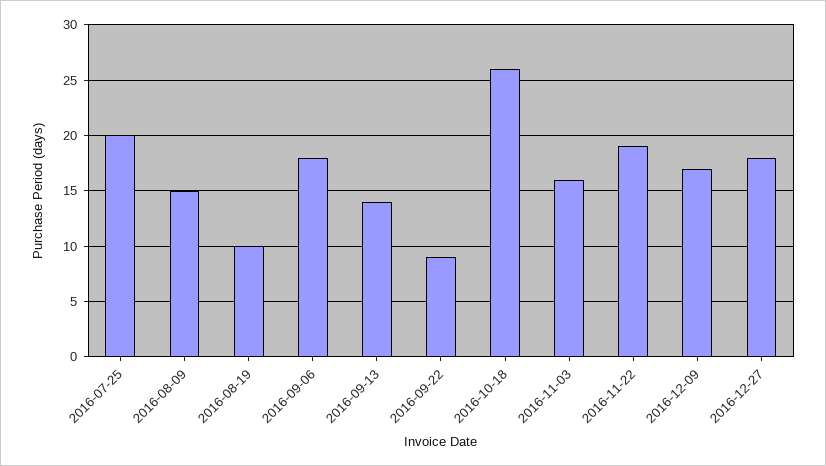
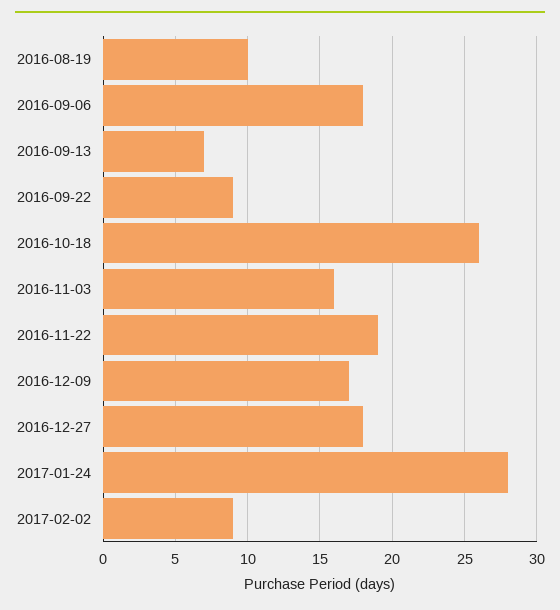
2016-07-25: 20 -> none
2016-08-09: 15 -> none
2016-09-13: 14 -> 7
2017-01-24: none -> 28
2017-02-02: none -> 9

